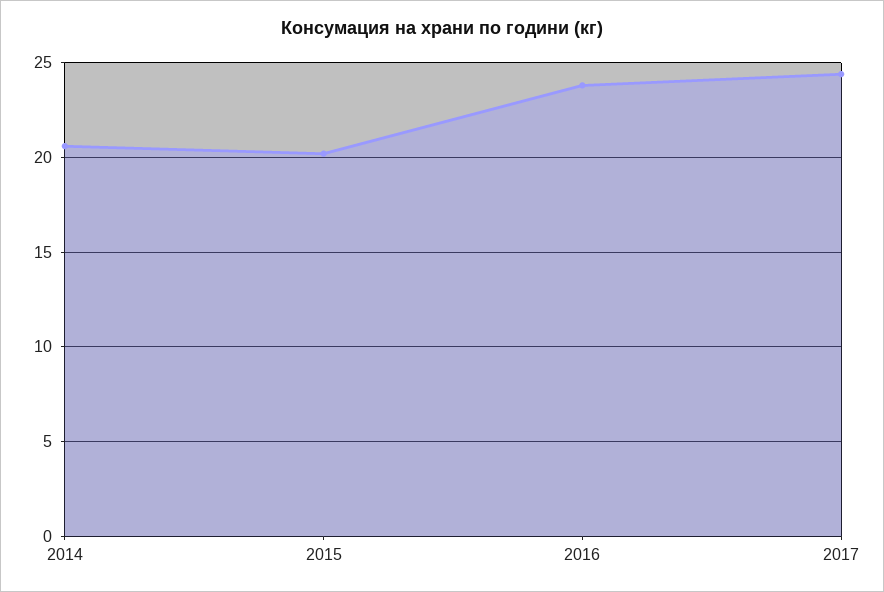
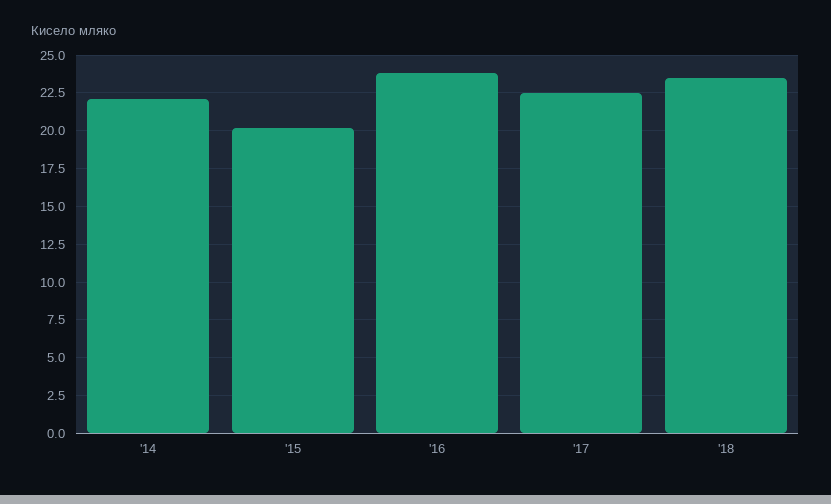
2014: 20.5 -> 22
2017: 24.5 -> 22.5
'18: none -> 23.5

